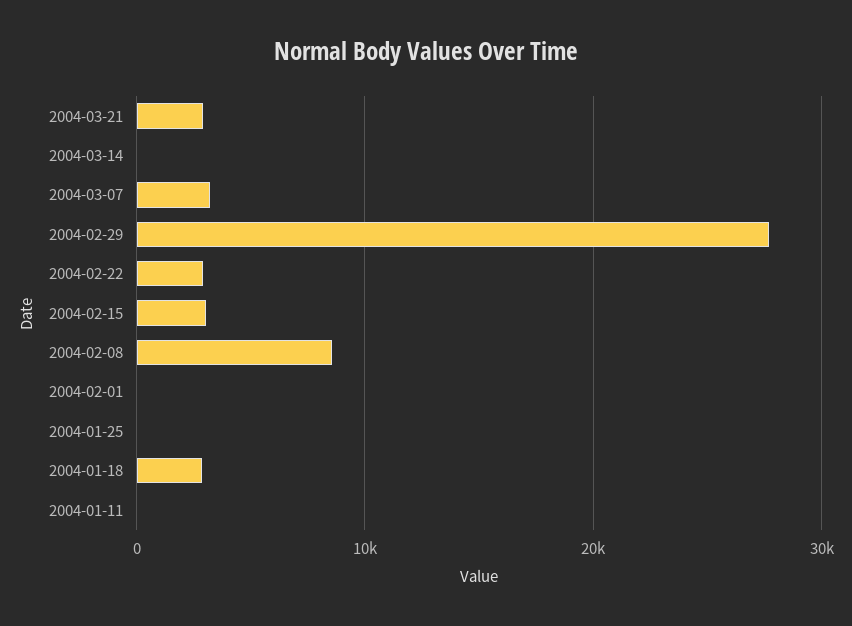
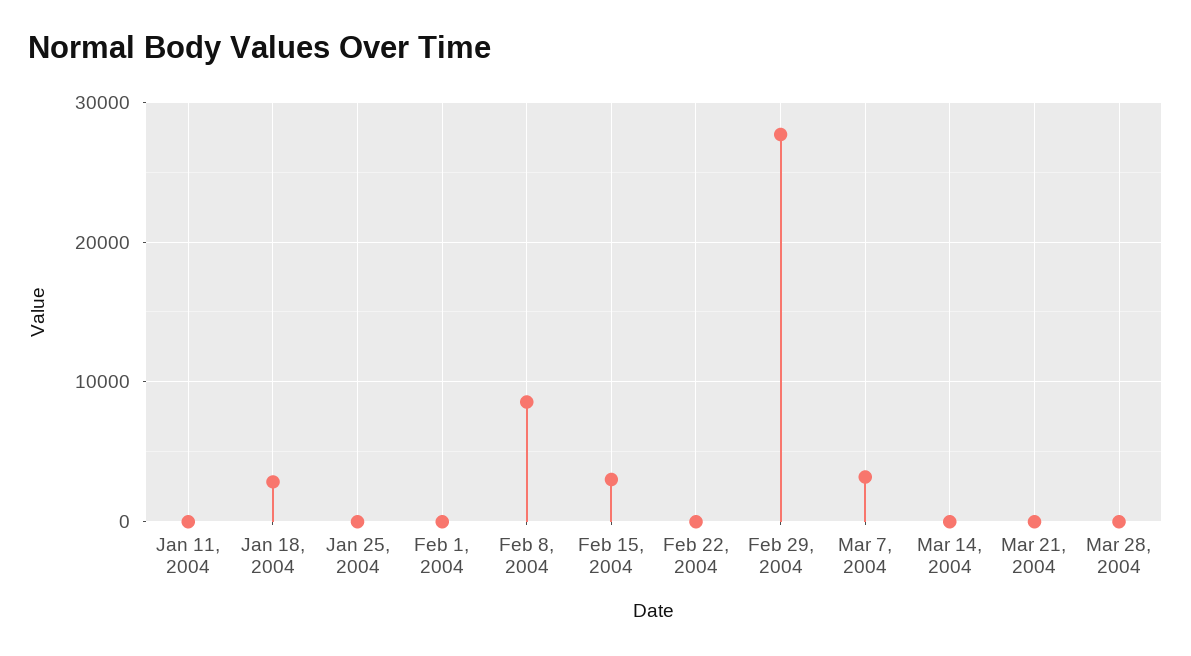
2004-03-21: 3000 -> 0
2004-02-22: 3000 -> 0
Mar 28, 2004: none -> 0

